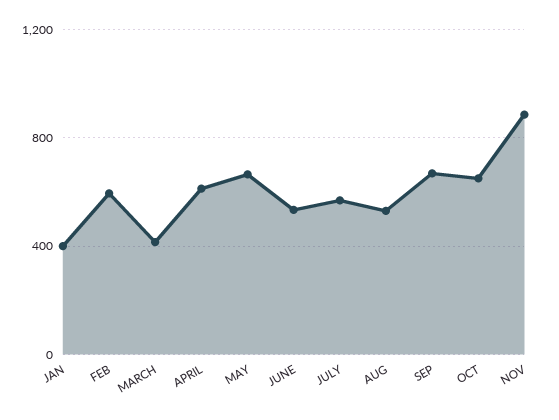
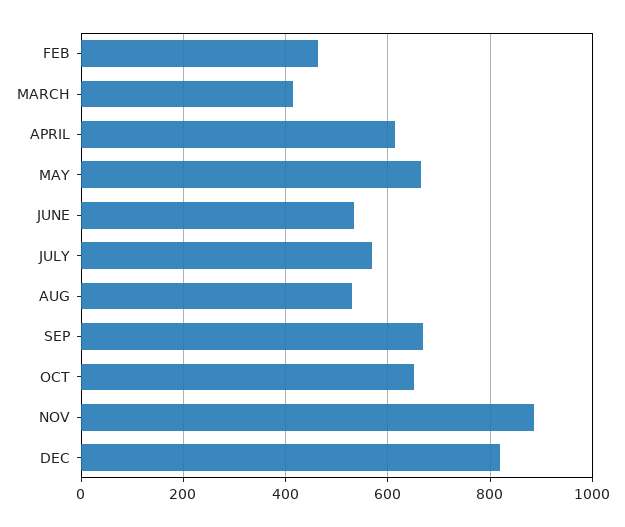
JAN: 400 -> none
FEB: 600 -> 460
DEC: none -> 820

